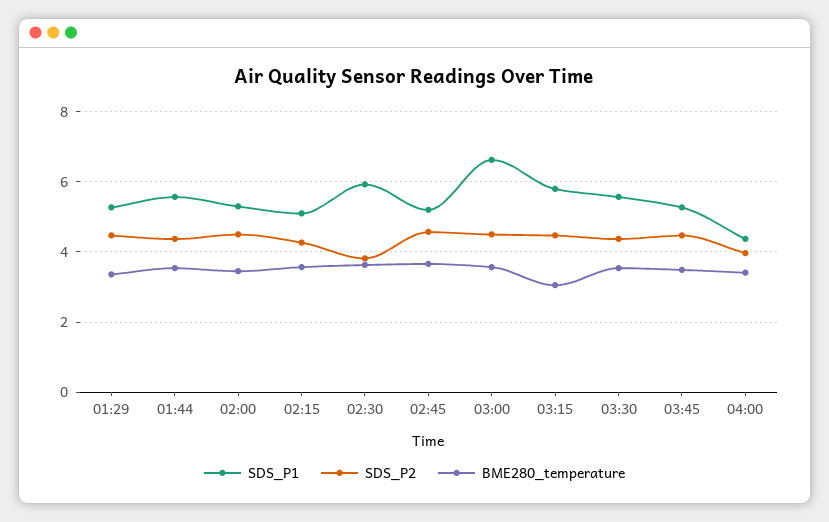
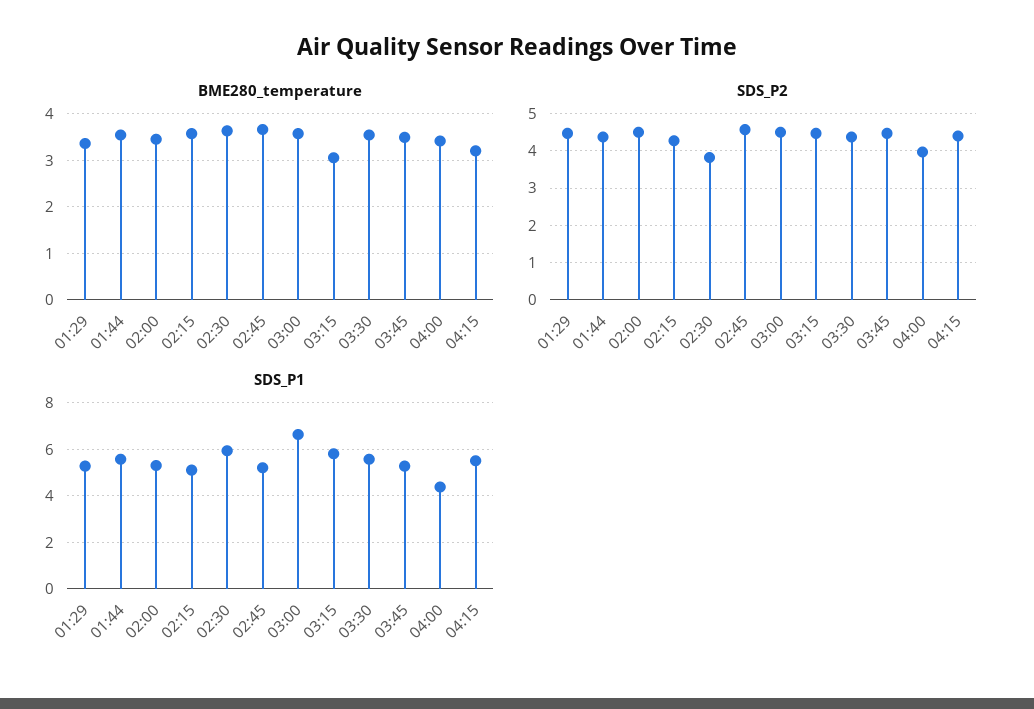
BME280_temperature, 04:15: none -> 3.2
SDS_P2, 04:15: none -> 4.4
SDS_P1, 04:15: none -> 5.5

